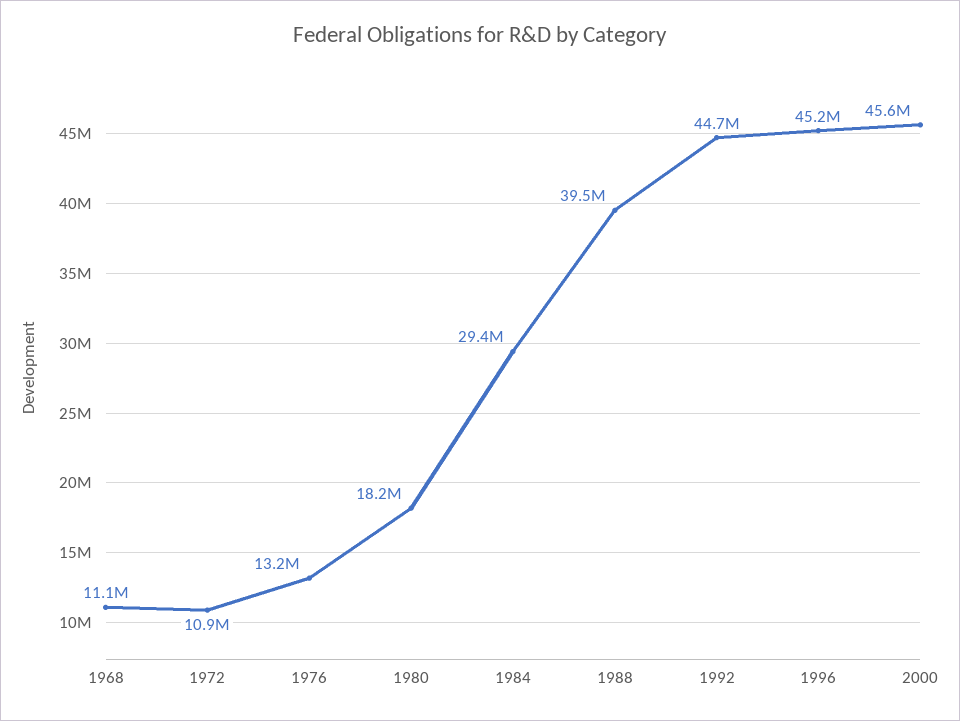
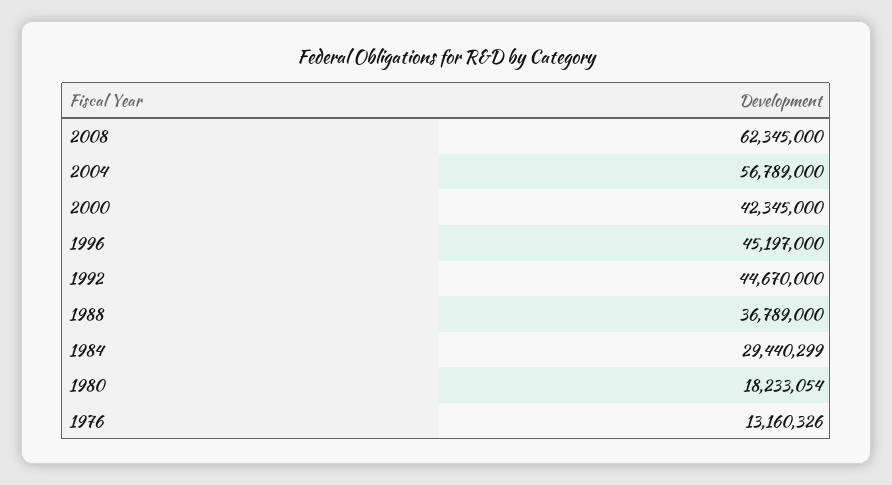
1968: 11100000 -> none
1972: 10900000 -> none
1988: 39500000 -> 36789000
2000: 45600000 -> 42345000
2008: none -> 62345000
2004: none -> 56789000

